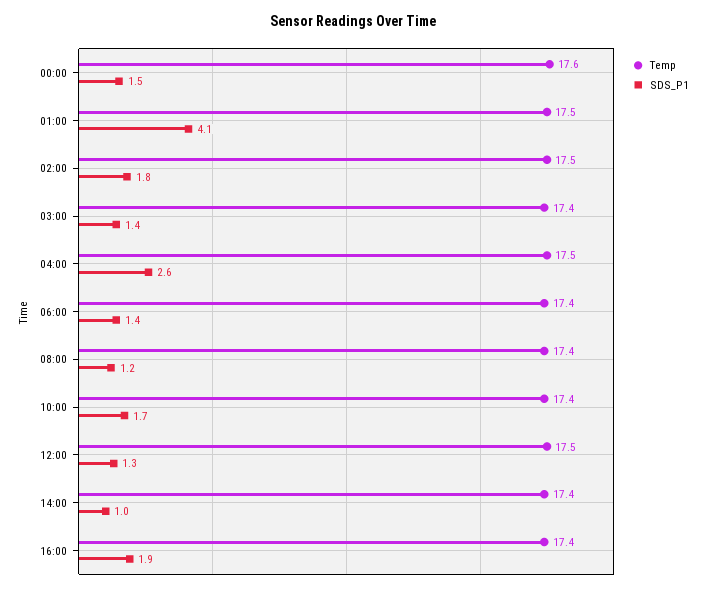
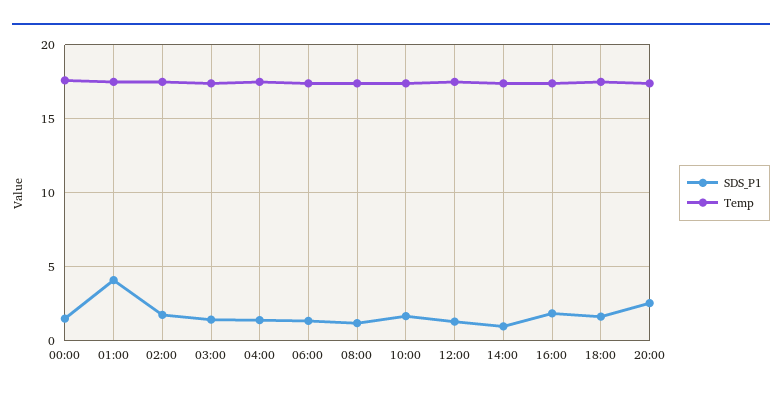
SDS_P1, 04:00: 2.6 -> 1.5
SDS_P1, 18:00: none -> 1.5
Temp, 18:00: none -> 17.5
SDS_P1, 20:00: none -> 2.5
Temp, 20:00: none -> 17.5

